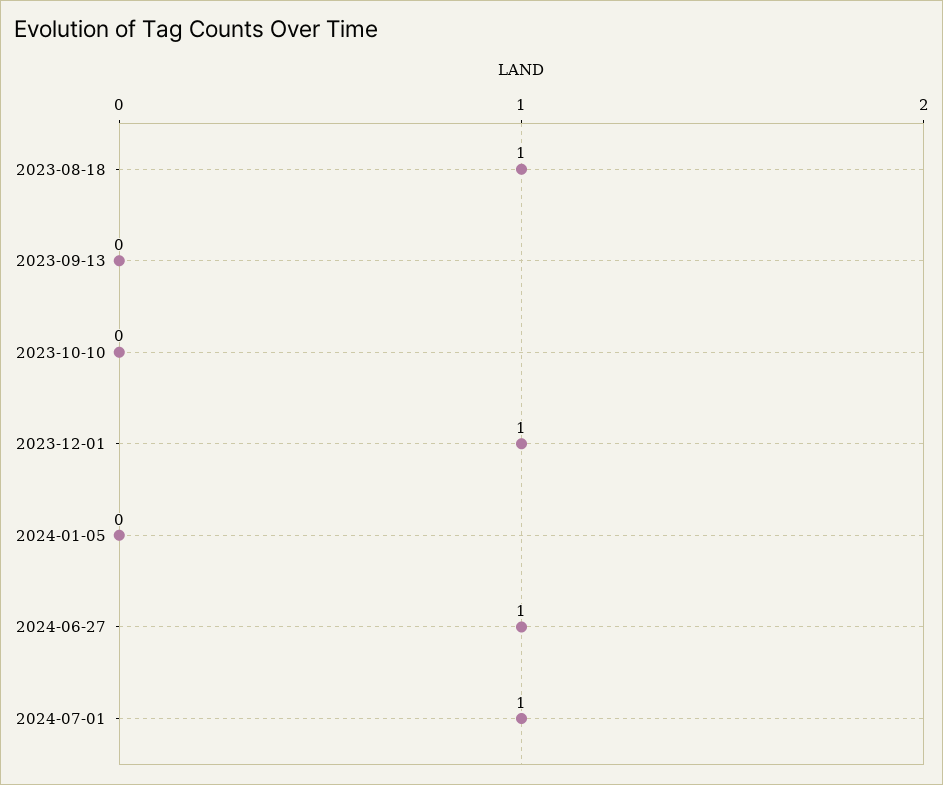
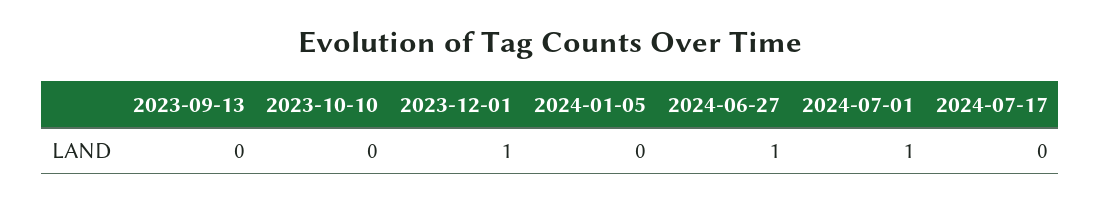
2023-08-18: 1 -> none
2024-07-17: none -> 0

